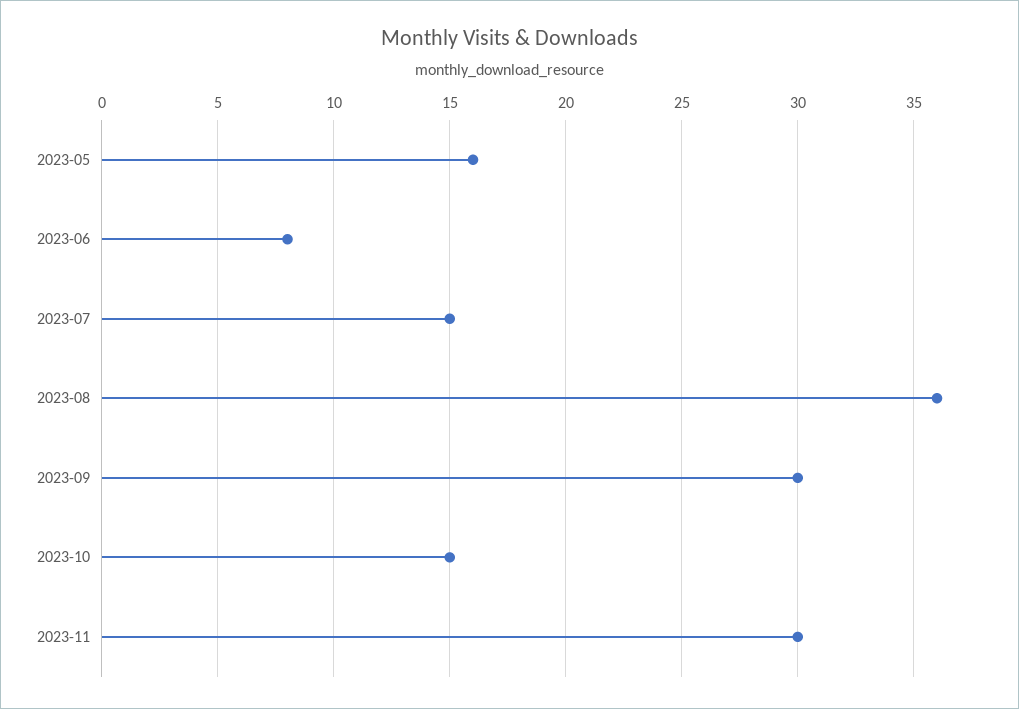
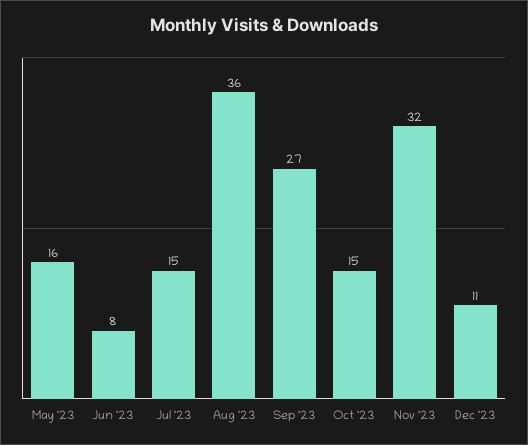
2023-09: 30 -> 27
2023-11: 30 -> 32
Dec '23: none -> 11

